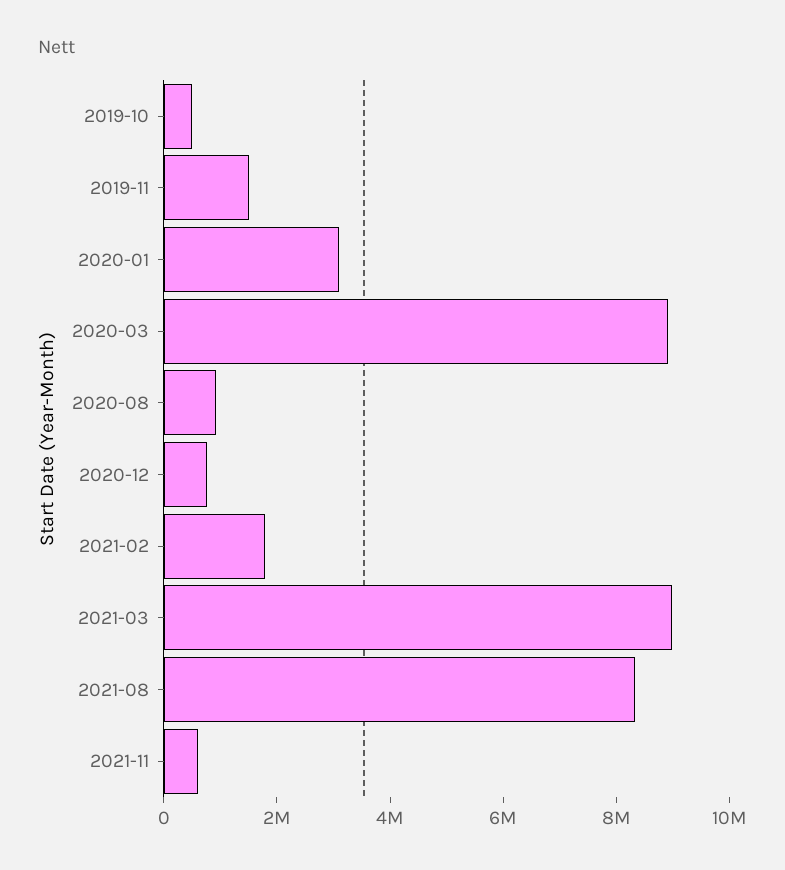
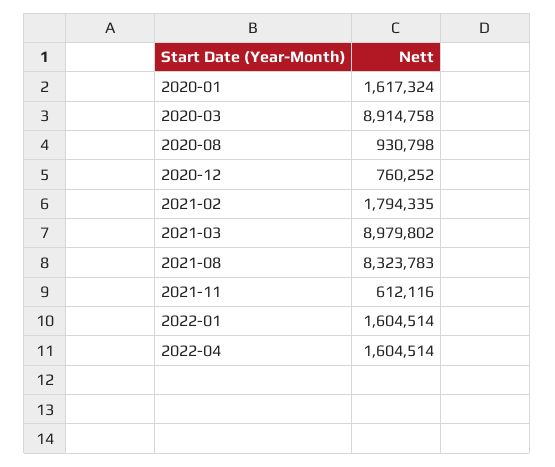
2019-10: 500000 -> none
2019-11: 1500000 -> none
2020-01: 3000000 -> 1617324
2022-01: none -> 1604514
2022-04: none -> 1604514

